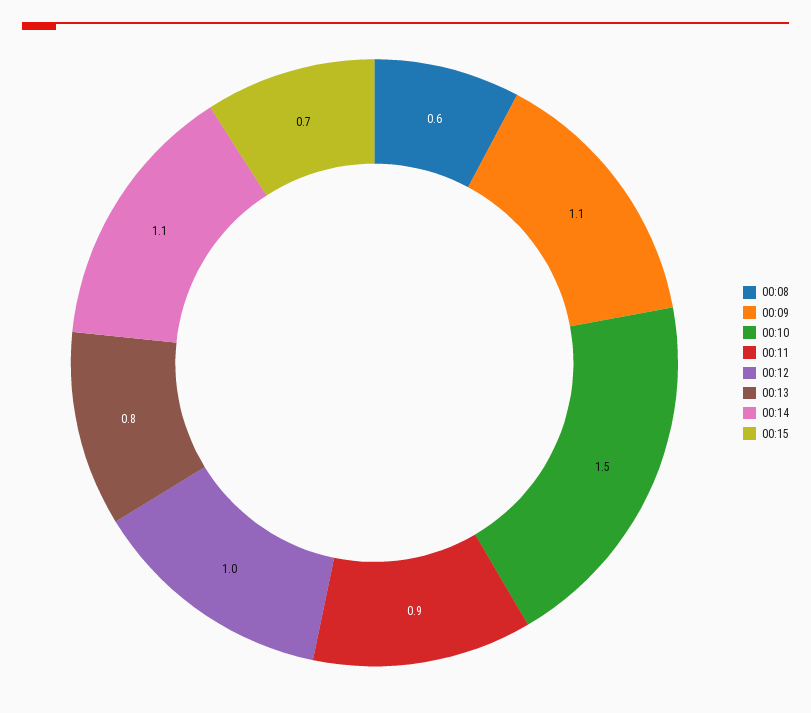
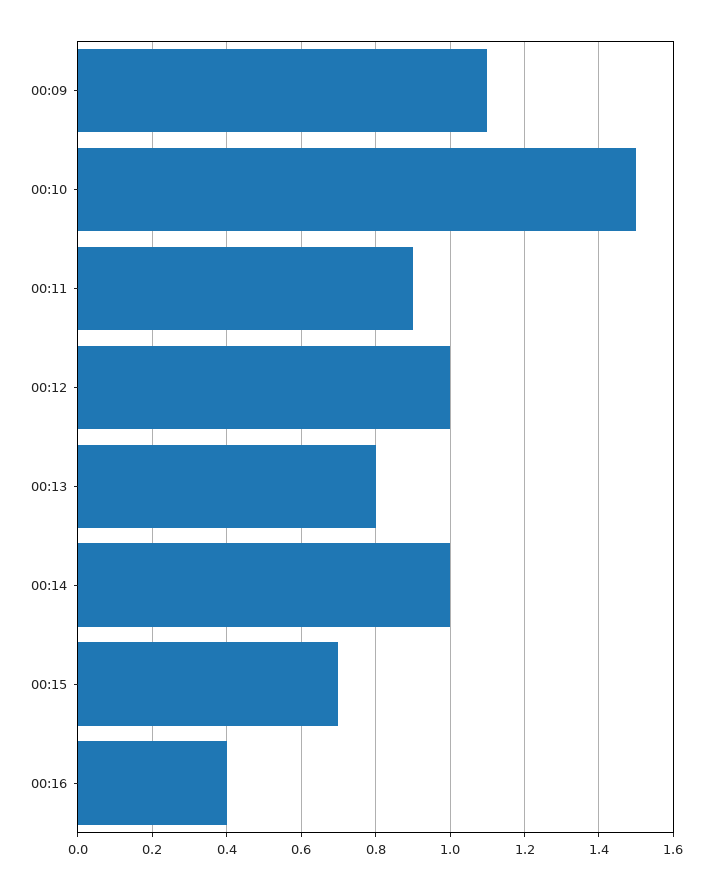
00:08: 0.6 -> none
00:14: 1.1 -> 1
00:16: none -> 0.4

